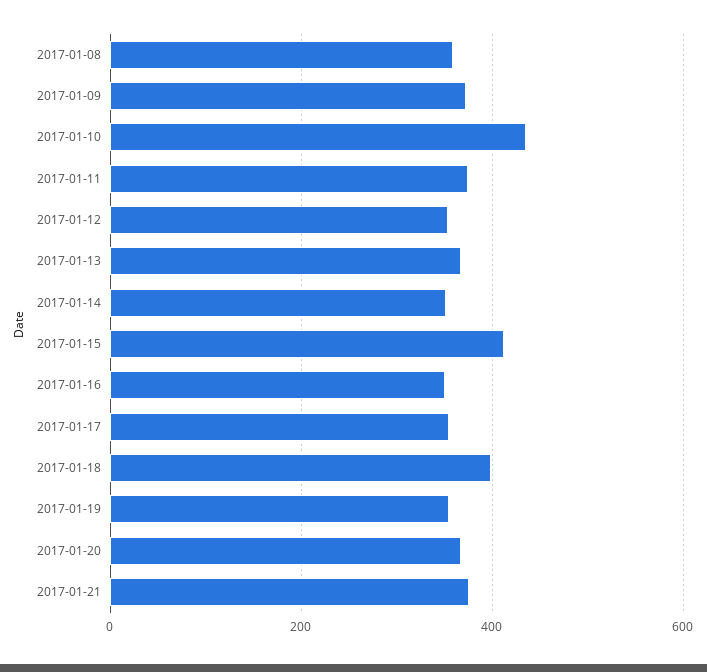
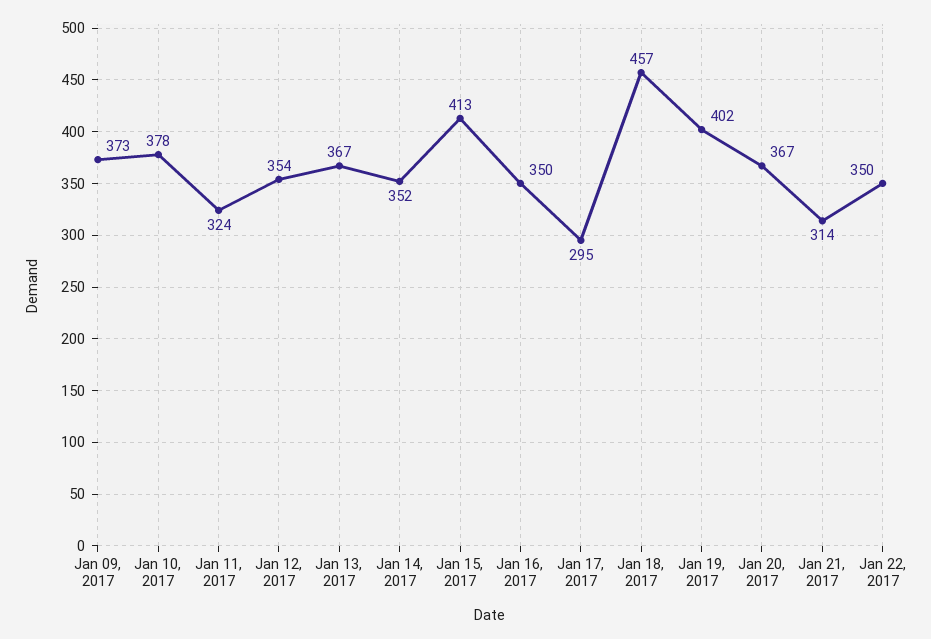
2017-01-08: 360 -> none
2017-01-10: 440 -> 378
2017-01-11: 380 -> 324
2017-01-17: 360 -> 295
2017-01-18: 400 -> 457
2017-01-19: 360 -> 402
2017-01-21: 380 -> 314
Jan 22, 2017: none -> 350

